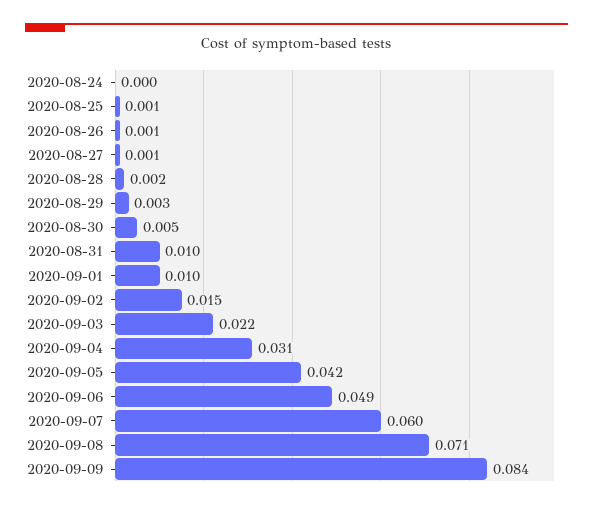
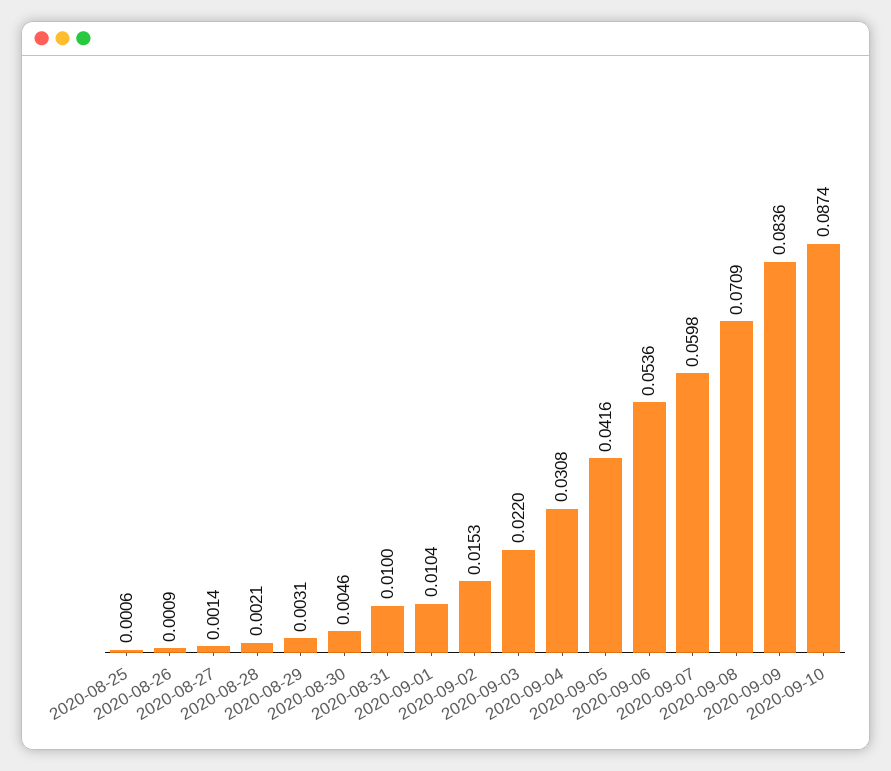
2020-08-24: 0 -> none
2020-09-06: 0.049 -> 0.0536
2020-09-10: none -> 0.0874

